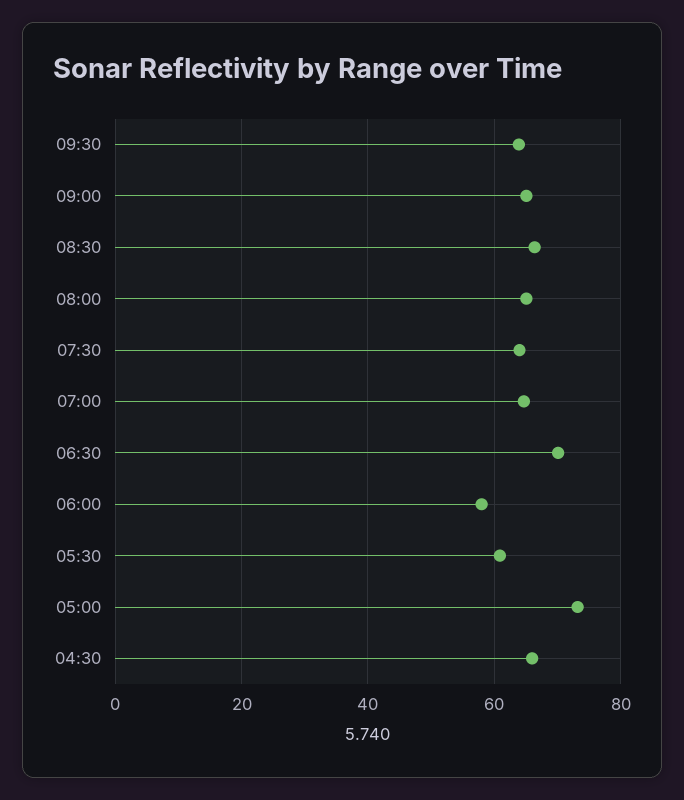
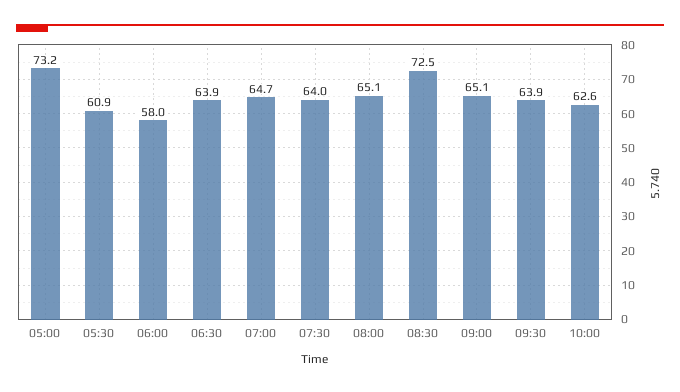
08:30: 66 -> 72.5
06:30: 70 -> 63.9
04:30: 66 -> none
10:00: none -> 62.6

